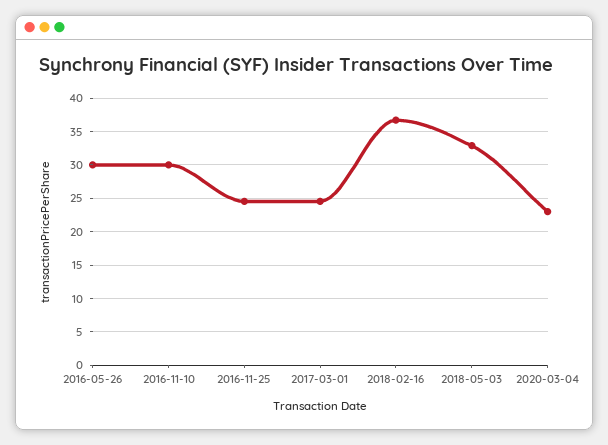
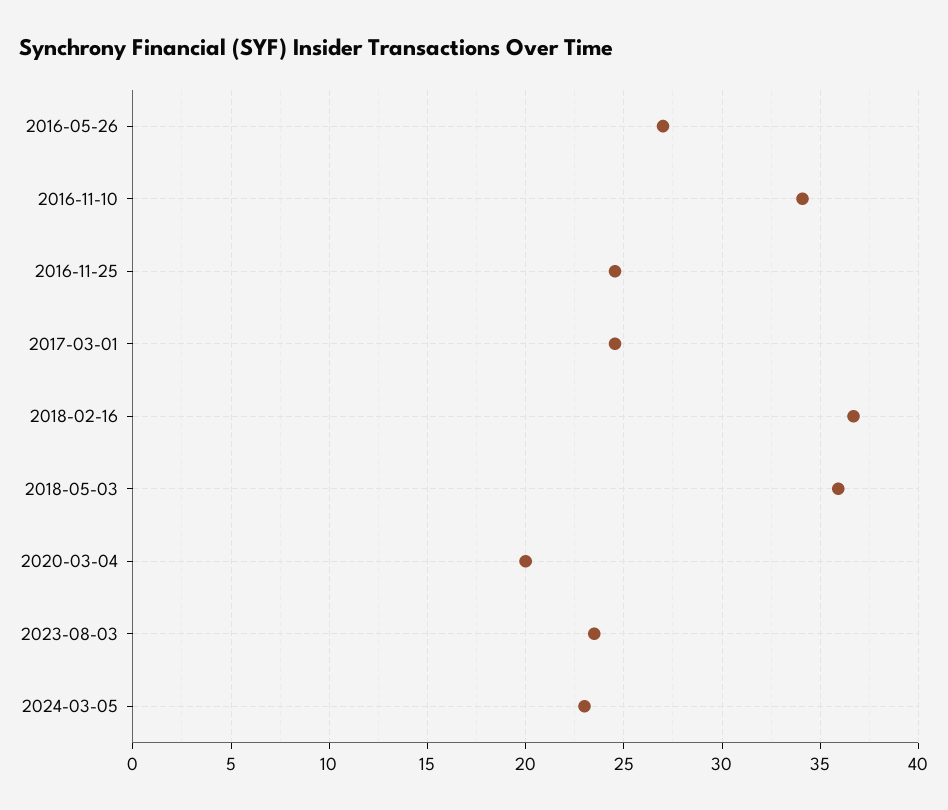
2016-05-26: 30 -> 27
2016-11-10: 30 -> 34
2018-05-03: 33 -> 36
2020-03-04: 23 -> 20
2023-08-03: none -> 23.5
2024-03-05: none -> 23

